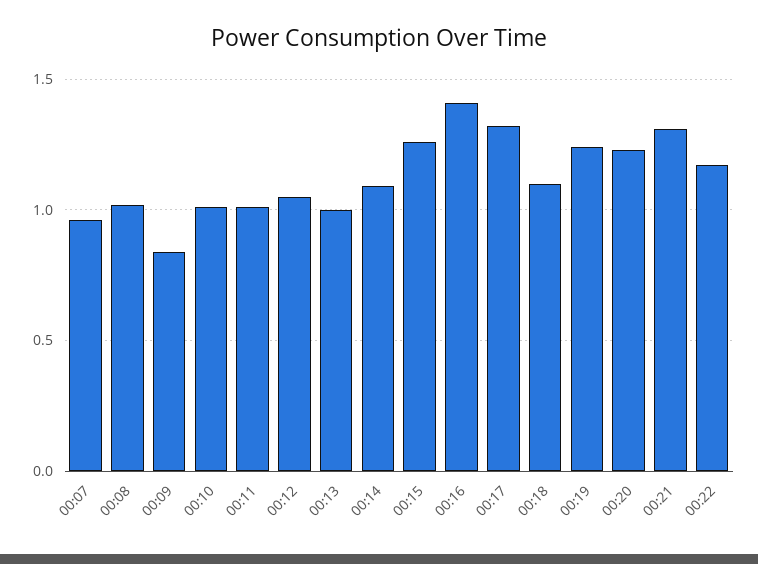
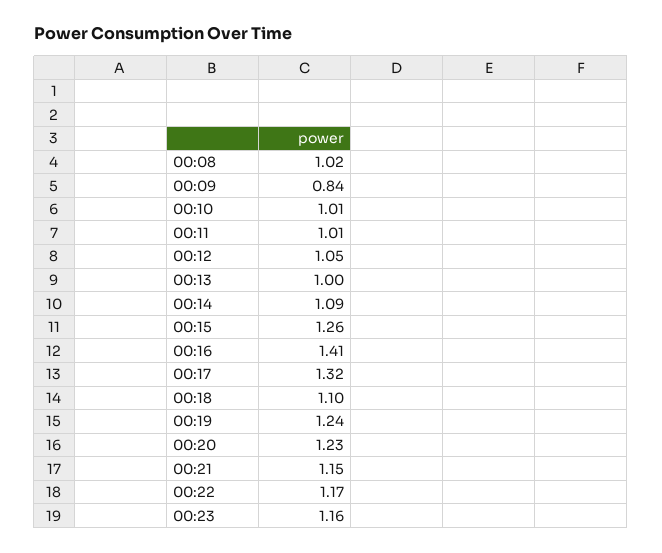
00:07: 0.95 -> none
00:21: 1.3 -> 1.15
00:23: none -> 1.16

